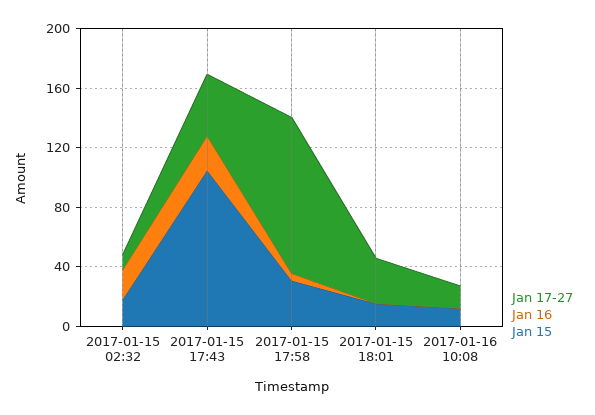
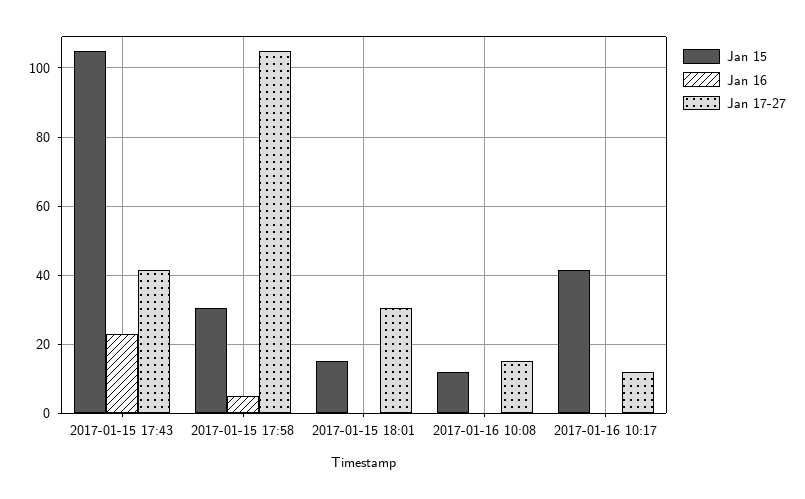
Jan 17-27, 2017-01-15 02:32: 10 -> none
Jan 16, 2017-01-15 02:32: 20 -> none
Jan 15, 2017-01-15 02:32: 20 -> none
Jan 15, 2017-01-16 10:17: none -> 42
Jan 16, 2017-01-16 10:17: none -> 0
Jan 17-27, 2017-01-16 10:17: none -> 12

